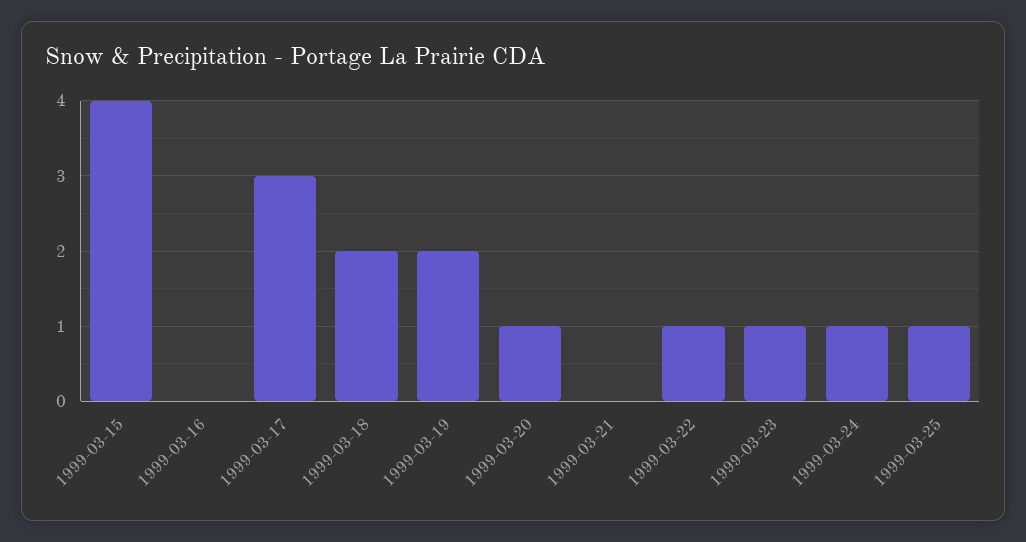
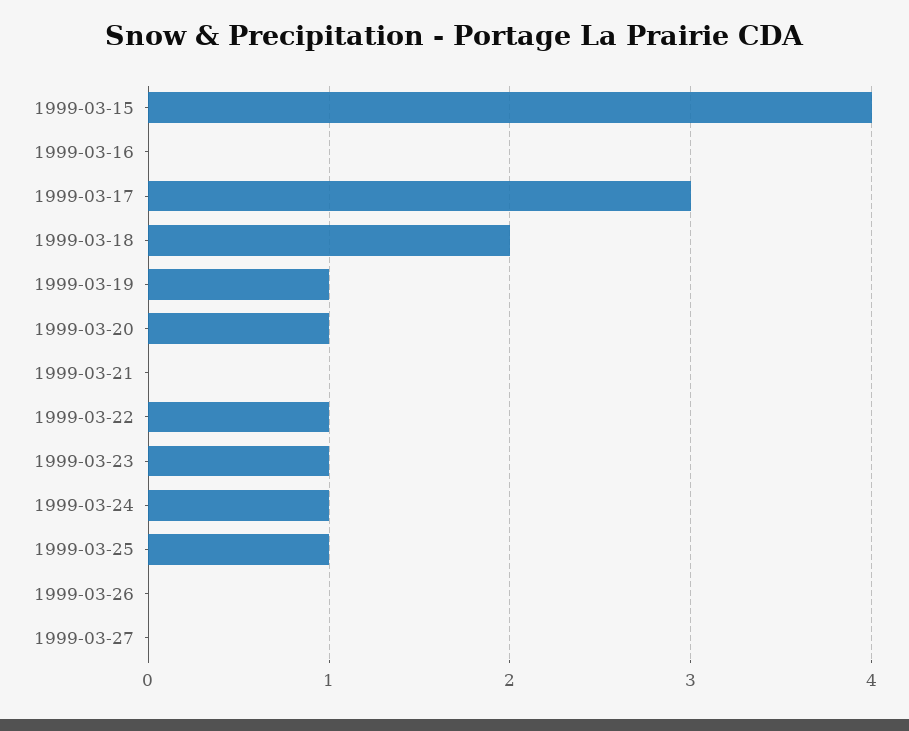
1999-03-19: 2 -> 1
1999-03-26: none -> 0
1999-03-27: none -> 0

